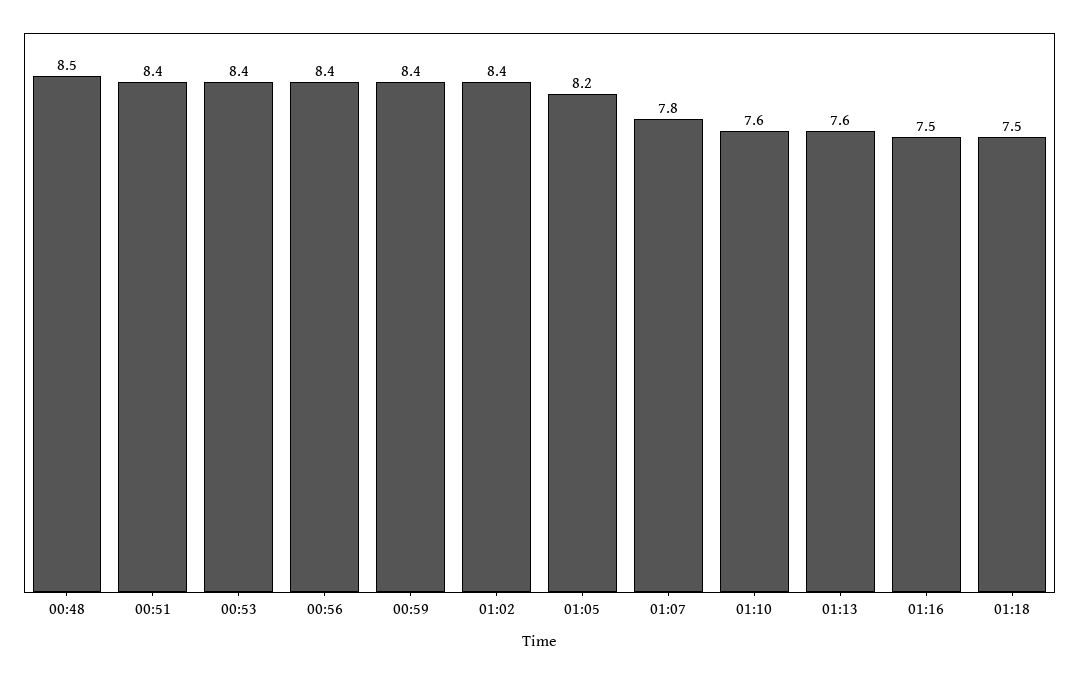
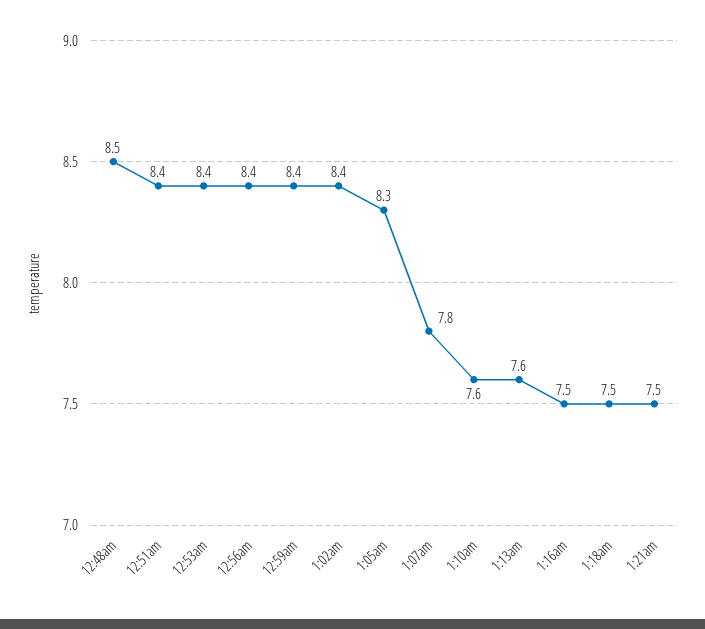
01:05: 8.2 -> 8.3
1:21am: none -> 7.5

